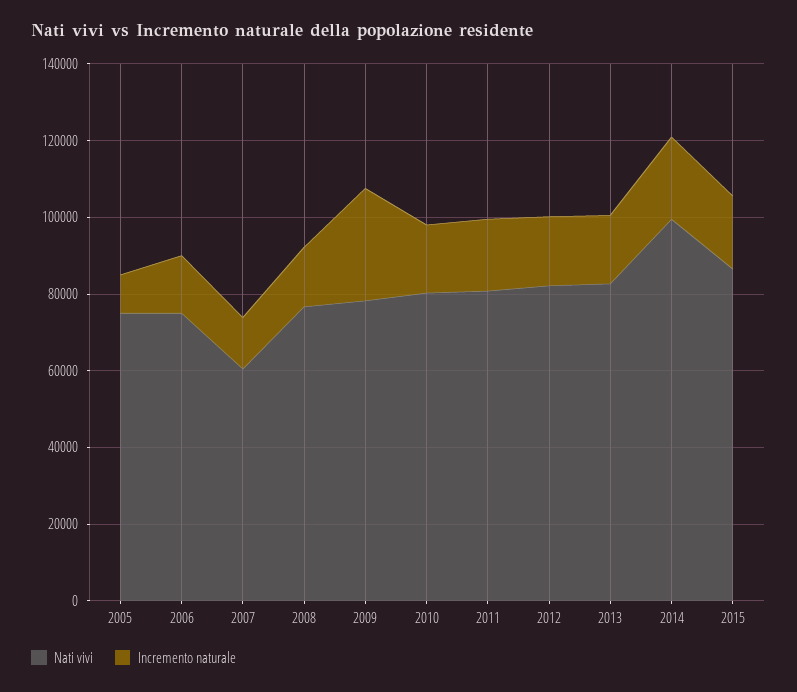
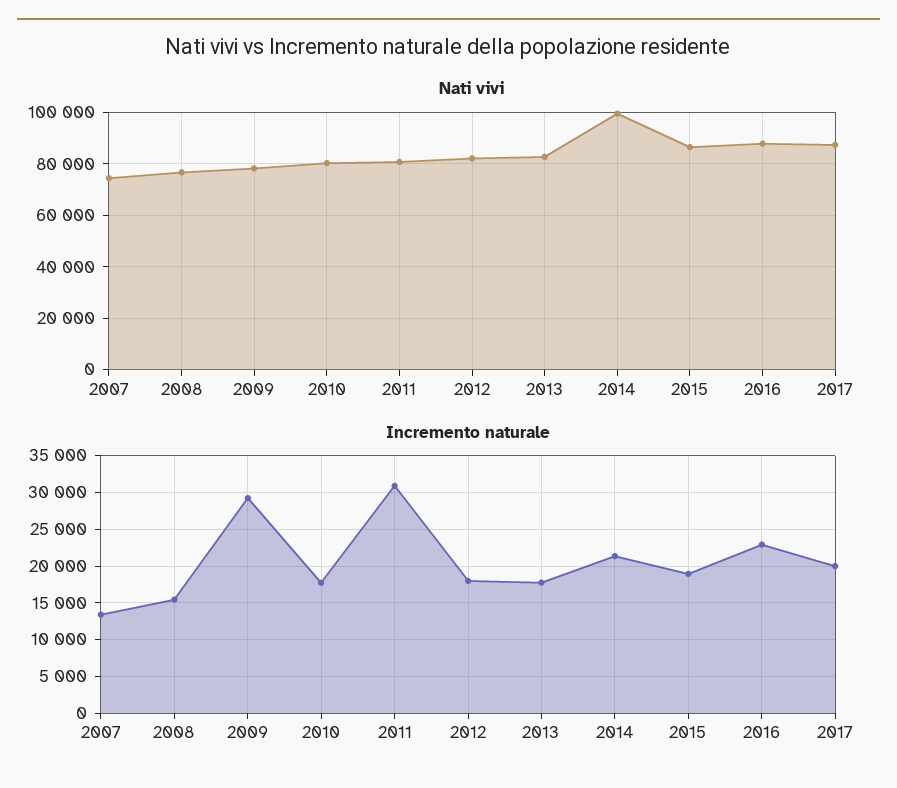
Nati vivi, 2005: 75000 -> none
Incremento naturale, 2005: 10000 -> none
Nati vivi, 2006: 75000 -> none
Incremento naturale, 2006: 15000 -> none
Nati vivi, 2007: 60000 -> 75000
Incremento naturale, 2011: 20000 -> 31000
Nati vivi, 2016: none -> 87500
Nati vivi, 2017: none -> 87500
Incremento naturale, 2016: none -> 23000
Incremento naturale, 2017: none -> 20000

